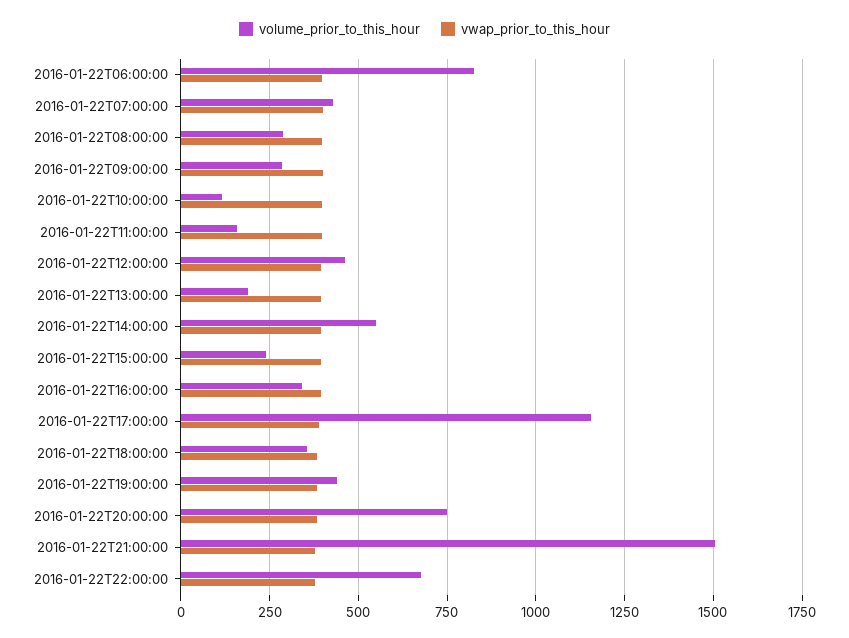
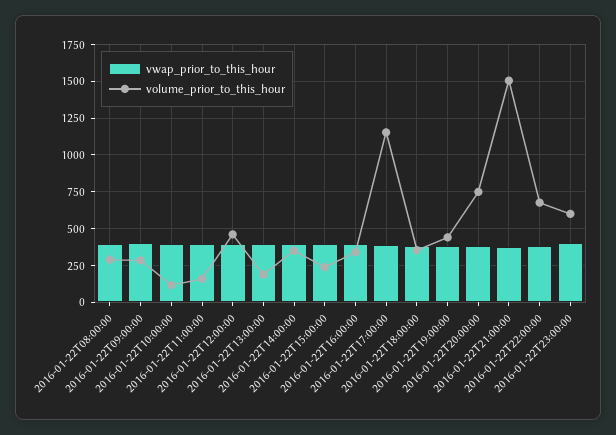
volume_prior_to_this_hour, 2016-01-22T06:00:00: 825 -> none
vwap_prior_to_this_hour, 2016-01-22T06:00:00: 400 -> none
volume_prior_to_this_hour, 2016-01-22T07:00:00: 425 -> none
vwap_prior_to_this_hour, 2016-01-22T07:00:00: 400 -> none
volume_prior_to_this_hour, 2016-01-22T14:00:00: 550 -> 350
vwap_prior_to_this_hour, 2016-01-22T23:00:00: none -> 400
volume_prior_to_this_hour, 2016-01-22T23:00:00: none -> 600

